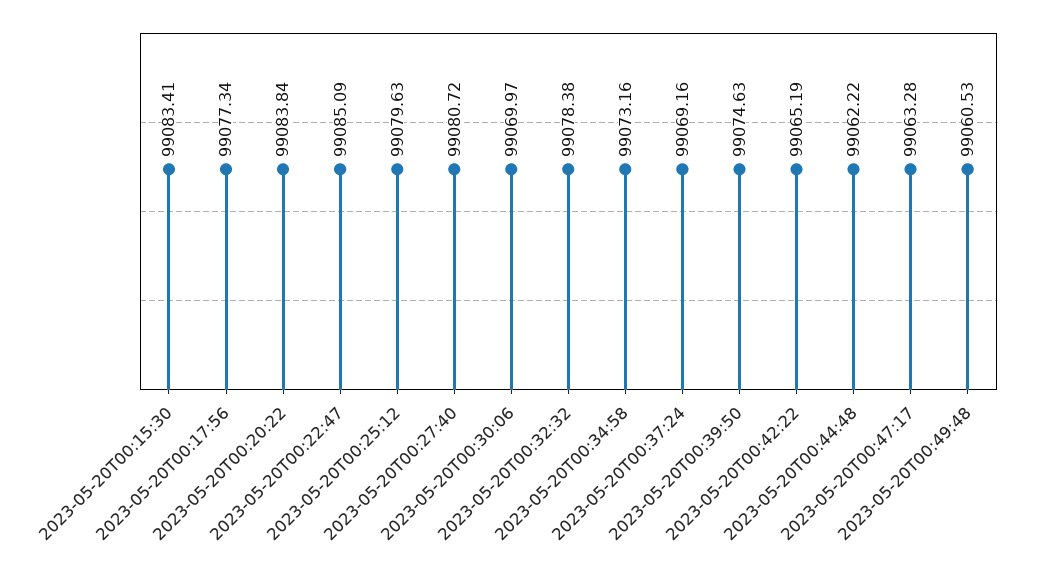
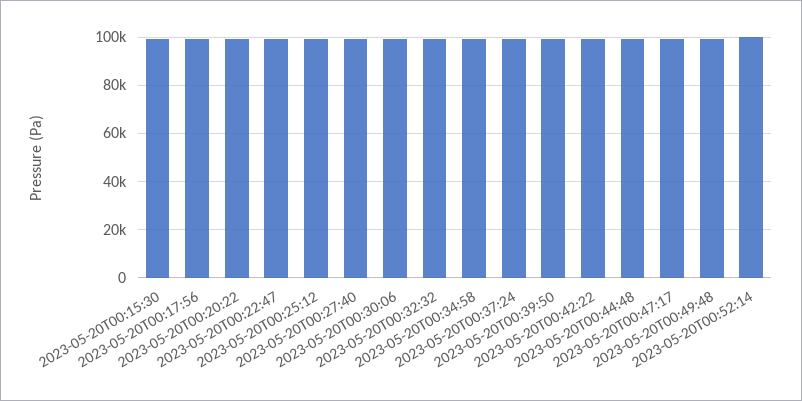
2023-05-20T00:52:14: none -> 100000

